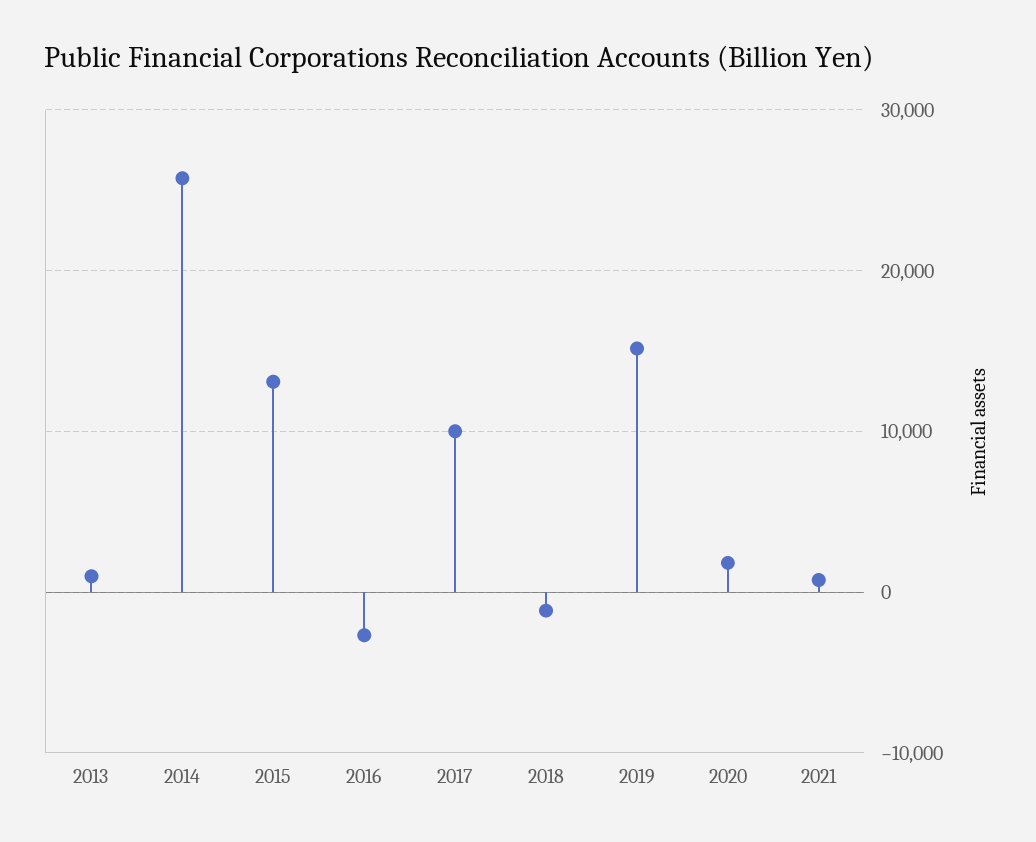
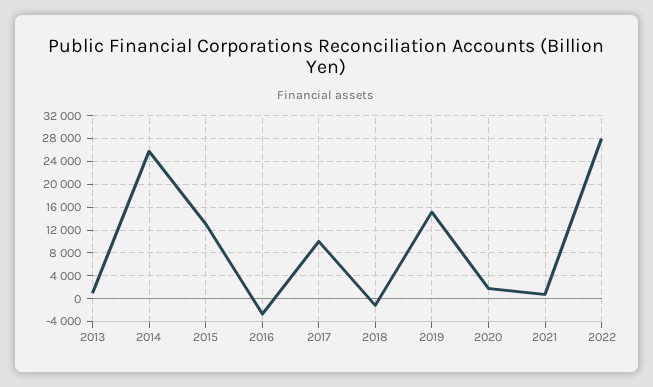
2022: none -> 28000

